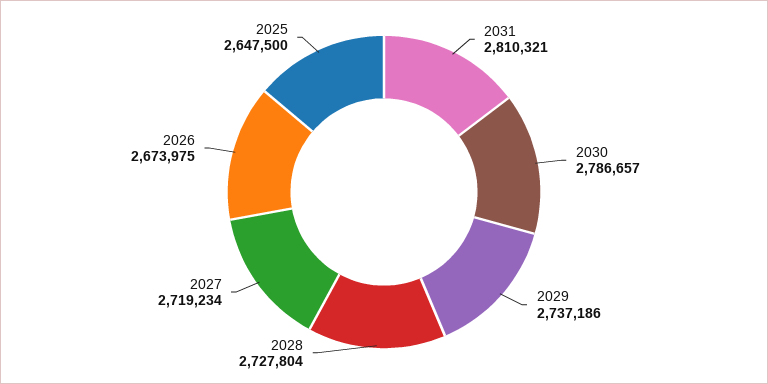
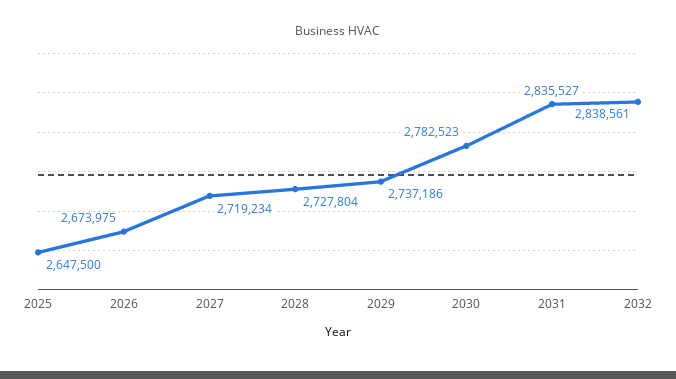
2031: 2810321 -> 2835527
2030: 2786657 -> 2782523
2032: none -> 2838561

